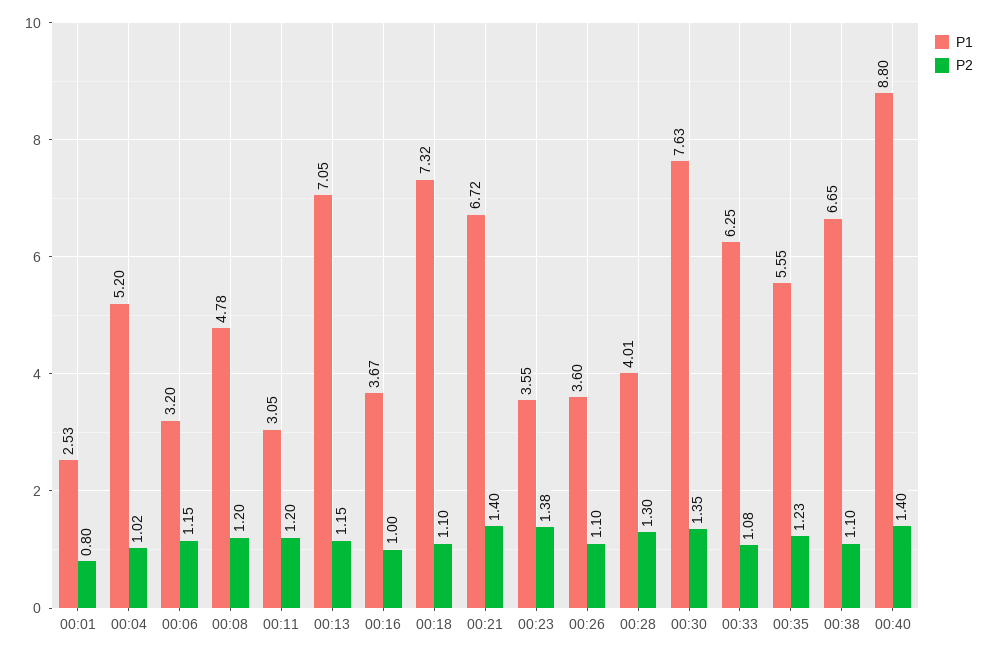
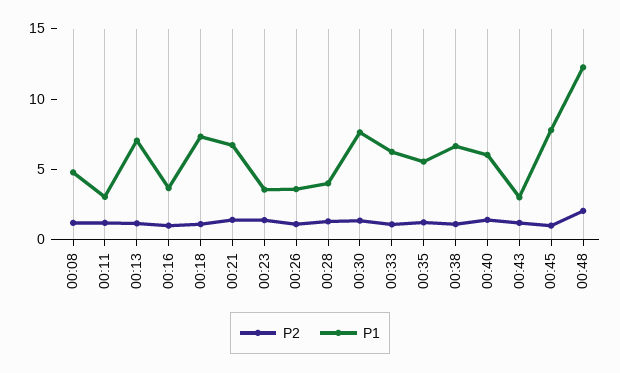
P1, 00:01: 2.53 -> none
P2, 00:01: 0.8 -> none
P1, 00:04: 5.2 -> none
P2, 00:04: 1.02 -> none
P1, 00:06: 3.2 -> none
P2, 00:06: 1.15 -> none
P1, 00:40: 8.8 -> 6
P2, 00:43: none -> 1
P1, 00:43: none -> 3
P2, 00:45: none -> 1
P1, 00:45: none -> 8
P2, 00:48: none -> 2
P1, 00:48: none -> 12

